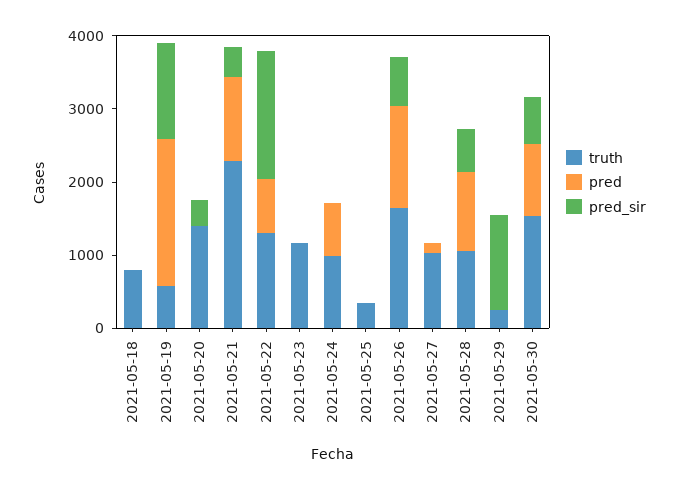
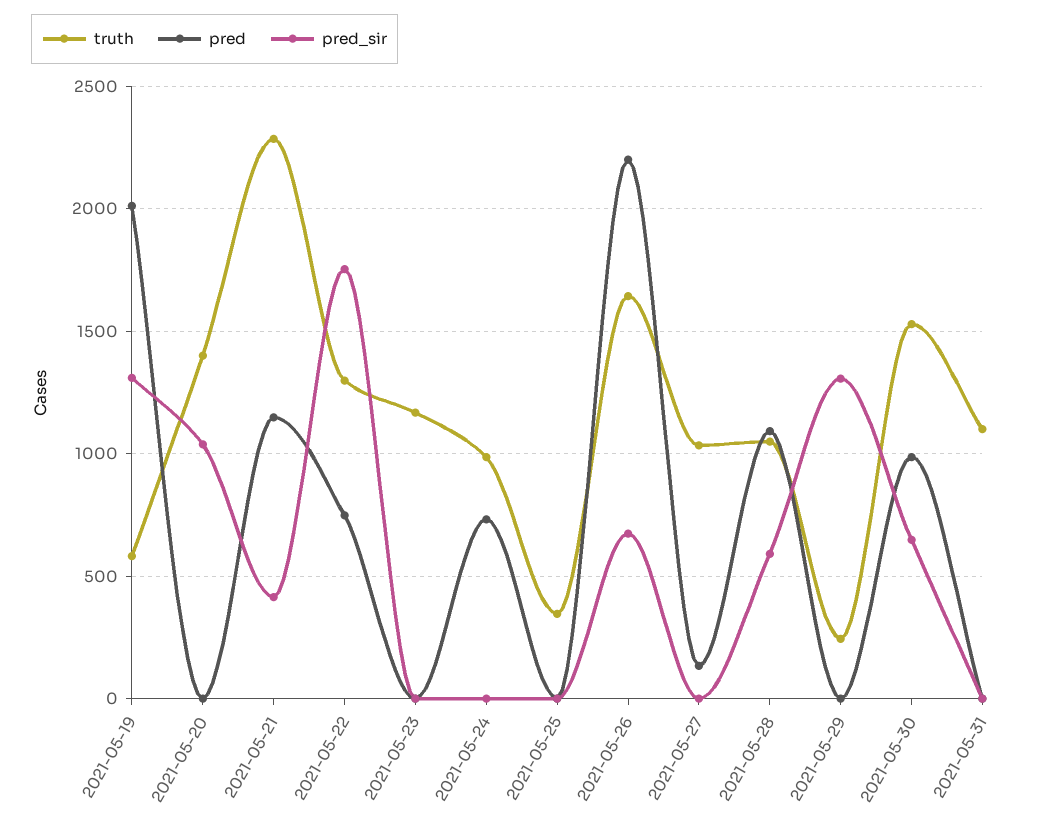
truth, 2021-05-18: 800 -> none
pred, 2021-05-18: 0 -> none
pred_sir, 2021-05-18: 0 -> none
pred_sir, 2021-05-20: 400 -> 1050
pred, 2021-05-26: 1400 -> 2200
truth, 2021-05-31: none -> 1100
pred, 2021-05-31: none -> 0
pred_sir, 2021-05-31: none -> 0

